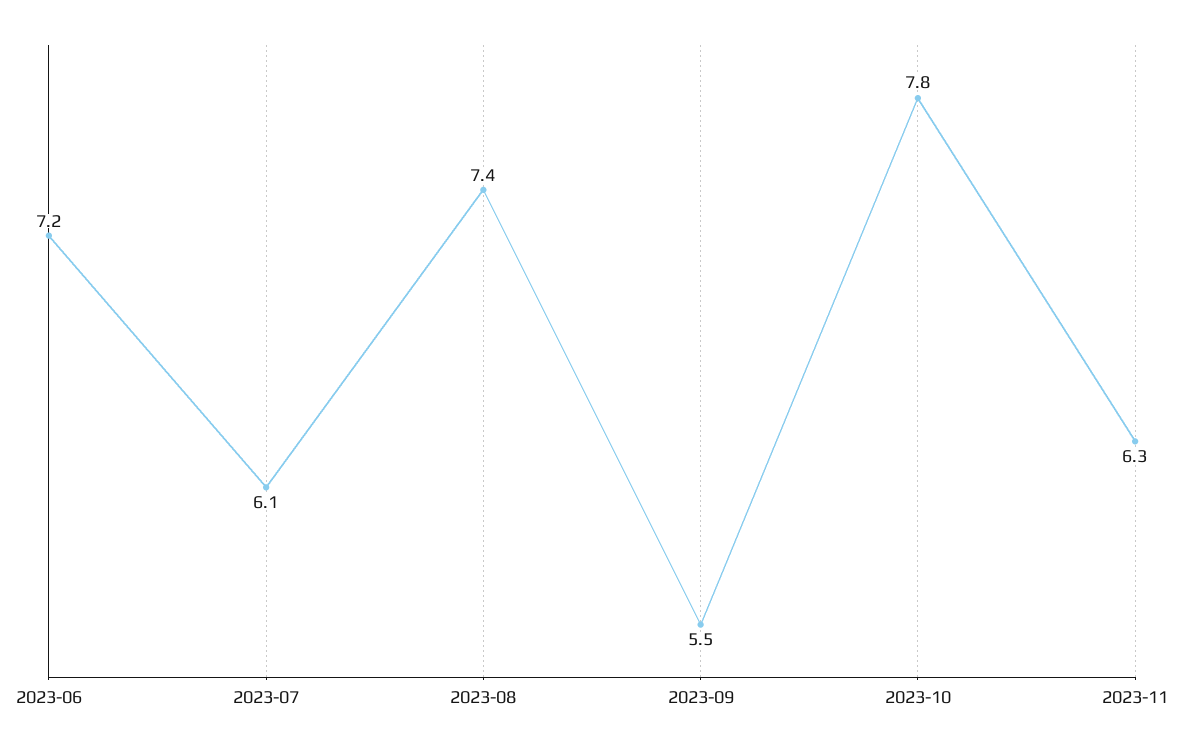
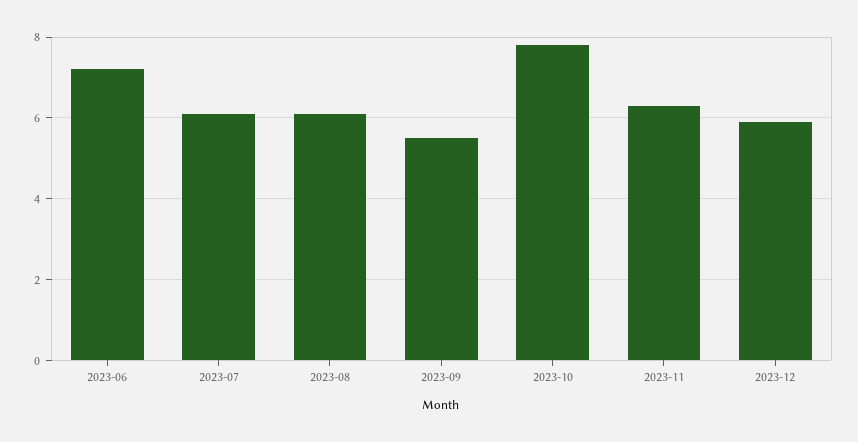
2023-08: 7.4 -> 6
2023-12: none -> 6

